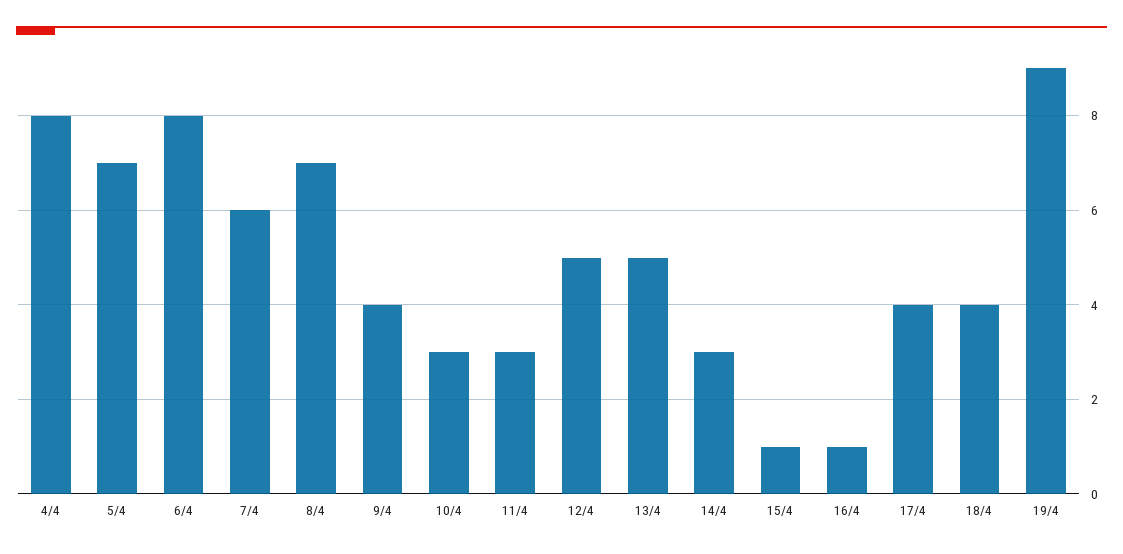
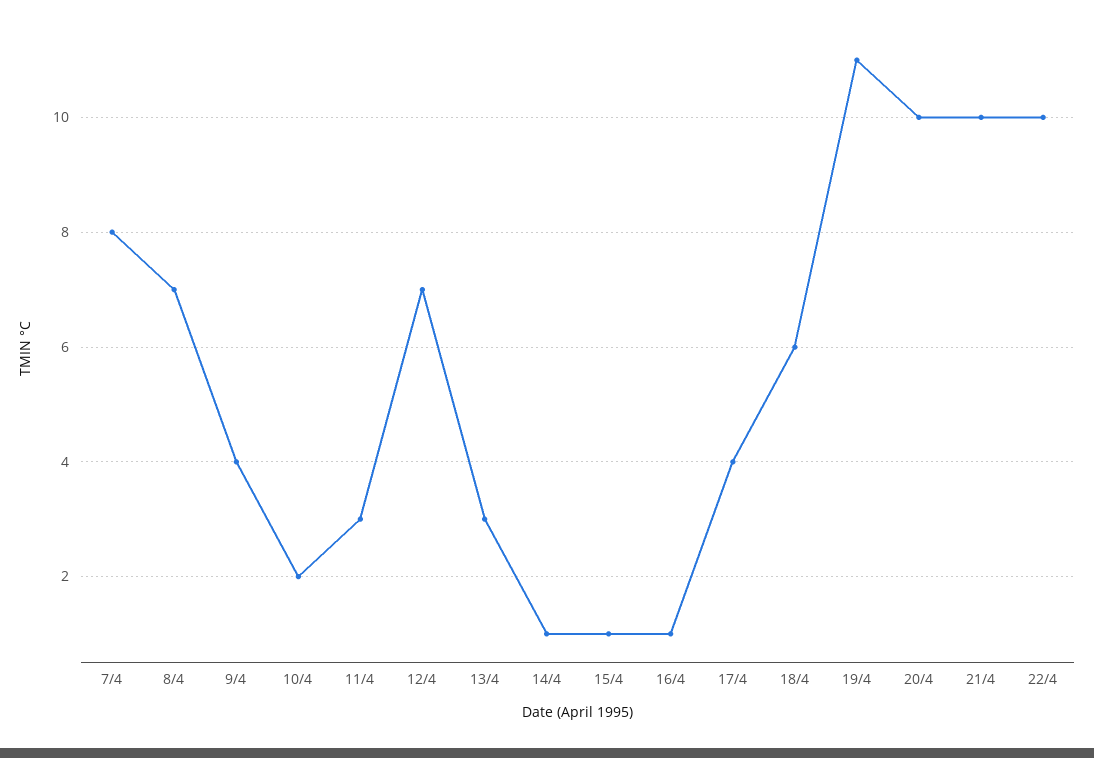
4/4: 8 -> none
5/4: 7 -> none
6/4: 8 -> none
7/4: 6 -> 8
10/4: 3 -> 2
12/4: 5 -> 7
13/4: 5 -> 3
14/4: 3 -> 1
18/4: 4 -> 6
19/4: 9 -> 11
20/4: none -> 10
21/4: none -> 10
22/4: none -> 10

